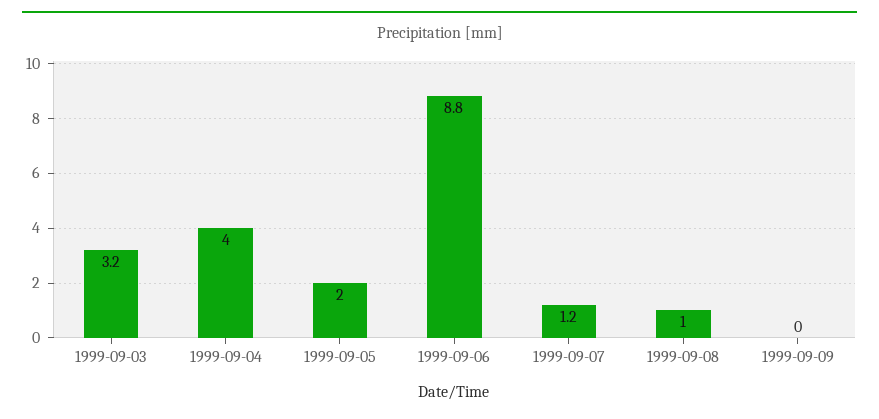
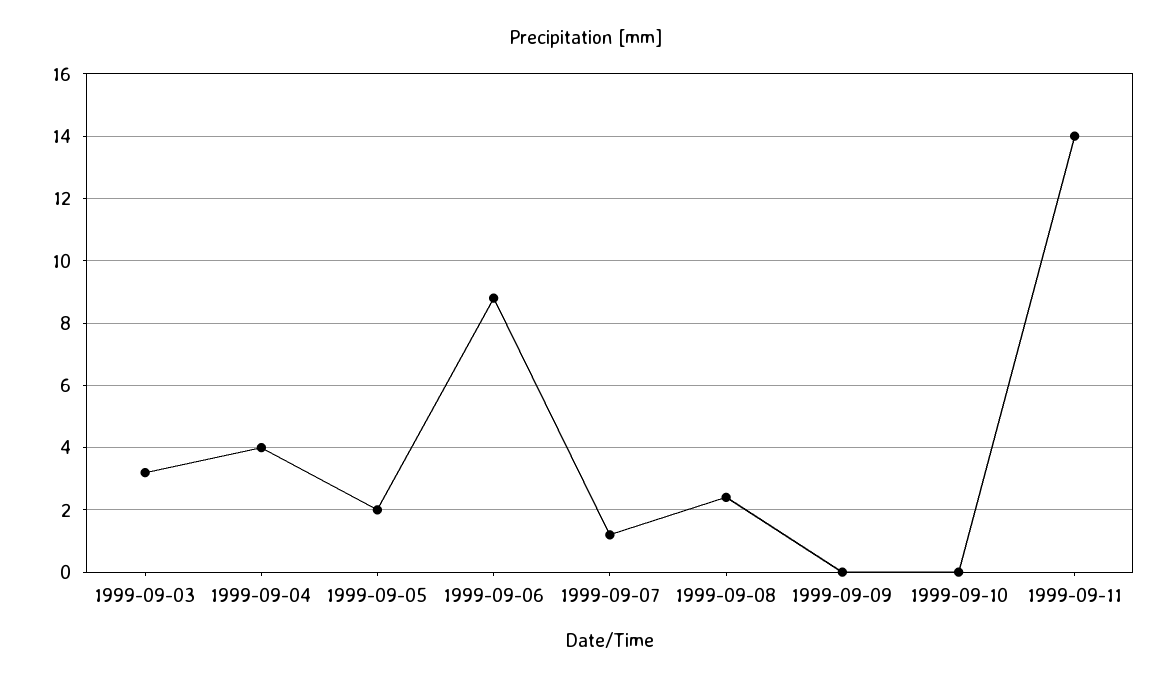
1999-09-08: 1 -> 2.5
1999-09-10: none -> 0
1999-09-11: none -> 14

